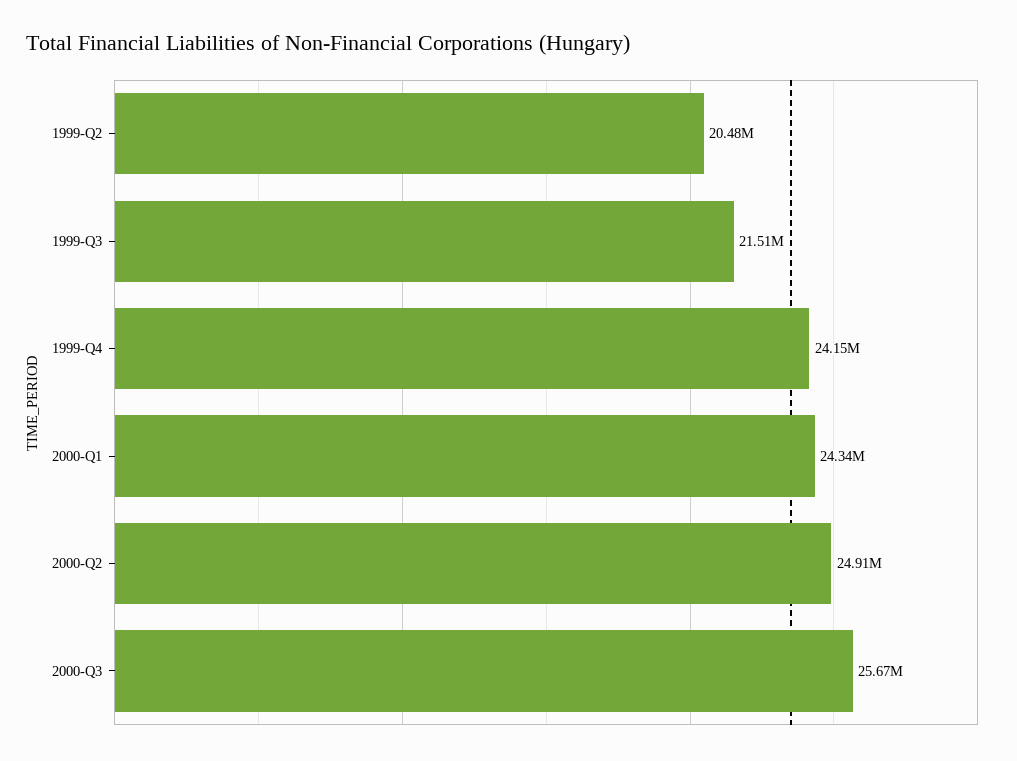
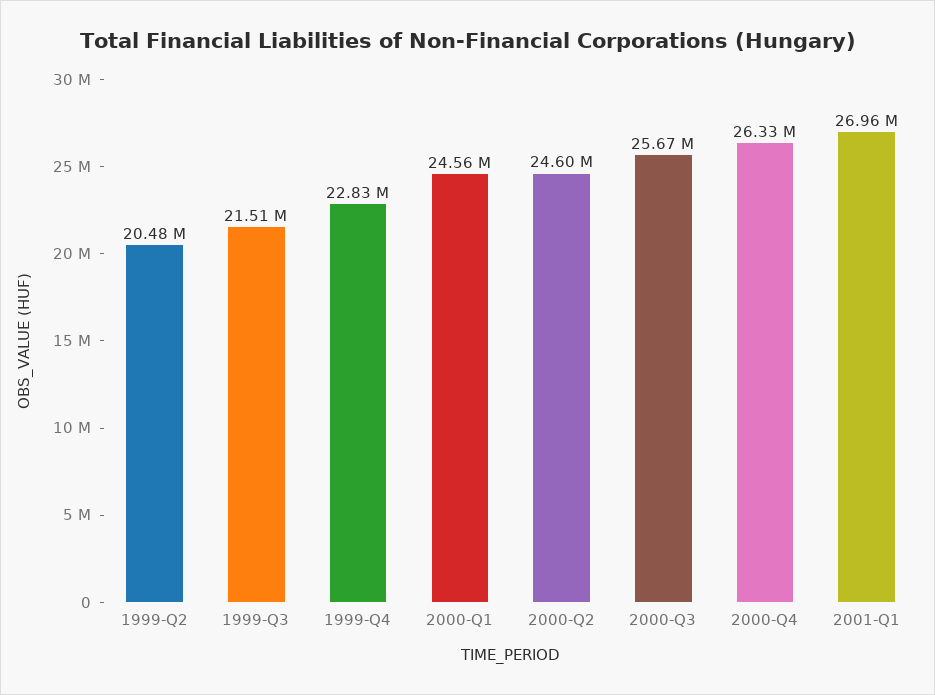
1999-Q4: 24150000 -> 22830000
2000-Q1: 24340000 -> 24560000
2000-Q2: 24910000 -> 24600000
2000-Q4: none -> 26330000
2001-Q1: none -> 26960000

